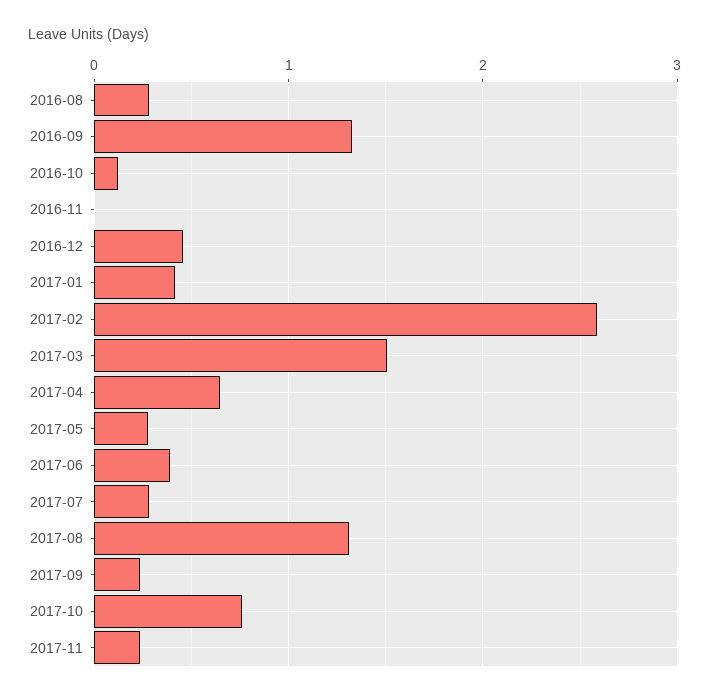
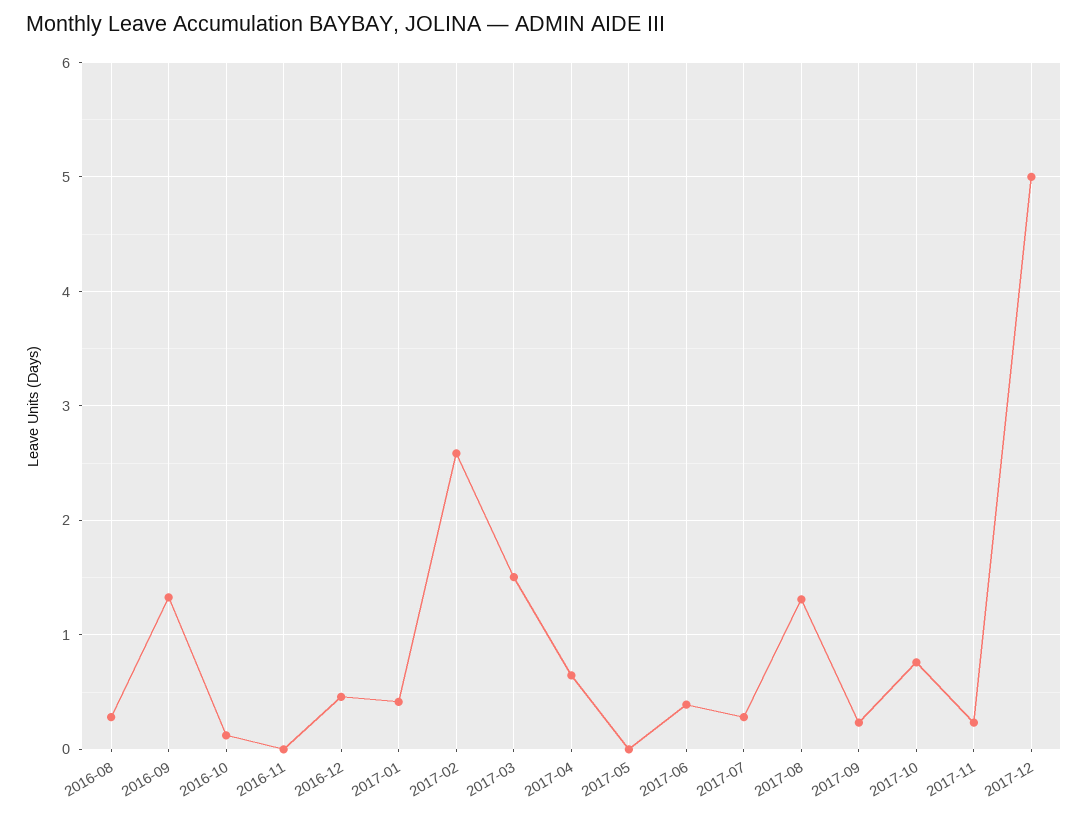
2017-05: 0.3 -> 0
2017-12: none -> 5

